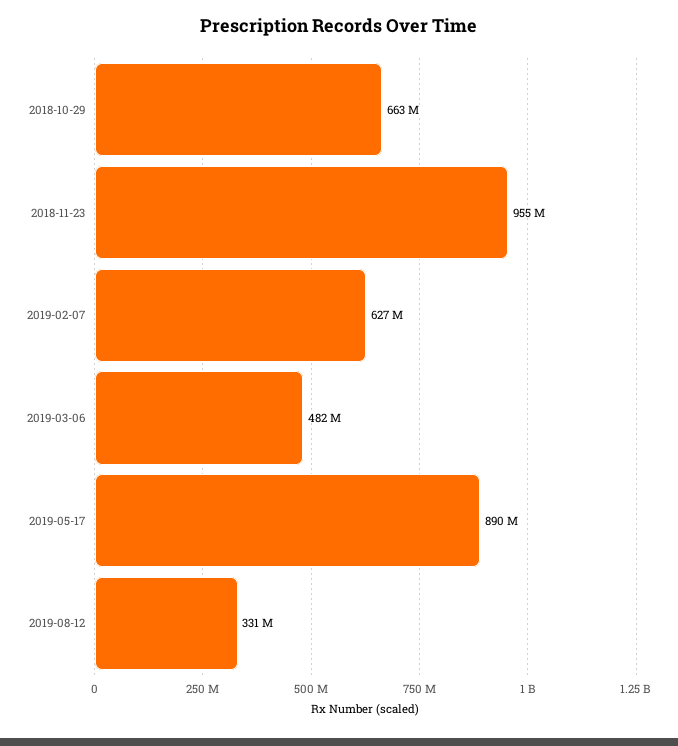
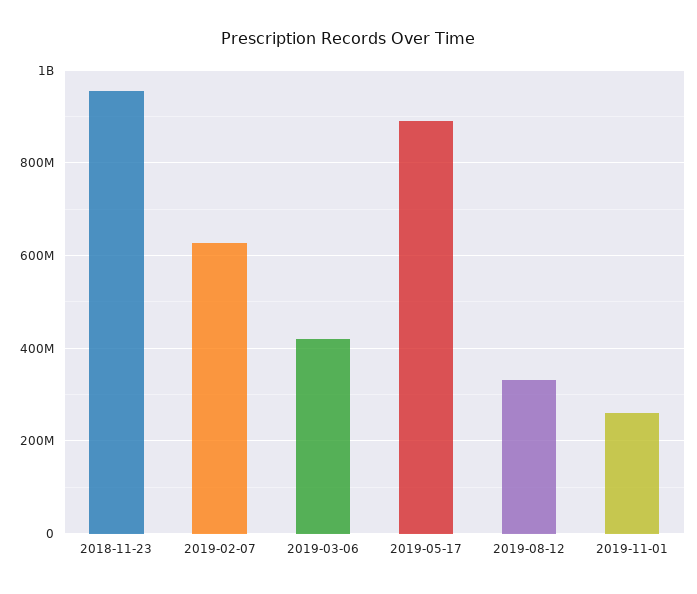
2018-10-29: 663000000 -> none
2019-03-06: 482000000 -> 420000000
2019-11-01: none -> 260000000

